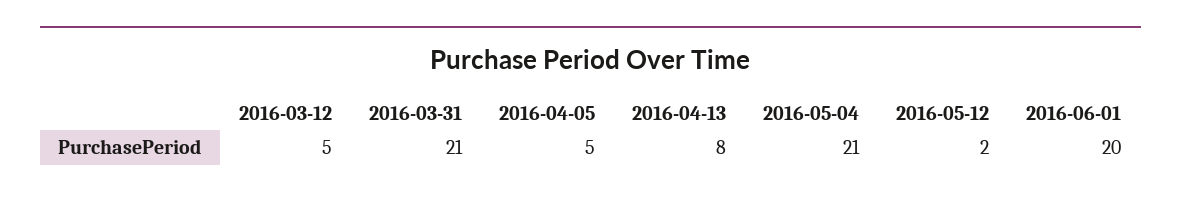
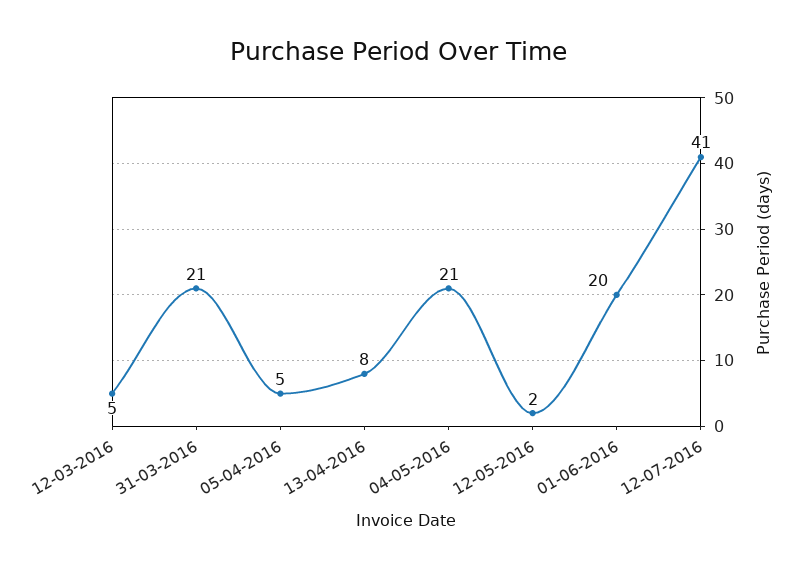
12-07-2016: none -> 41

